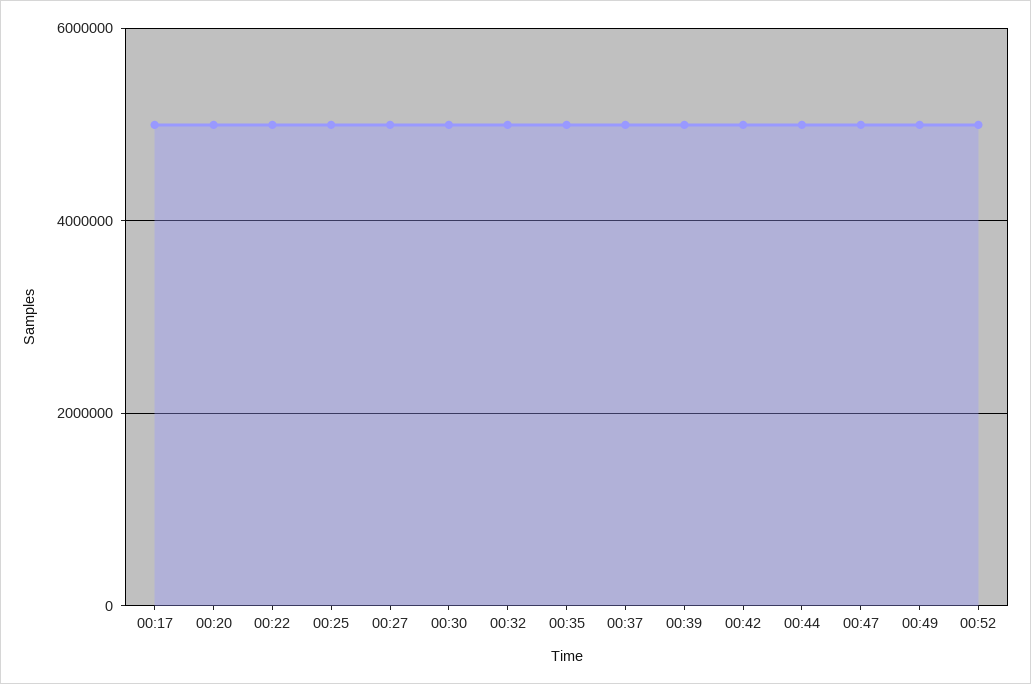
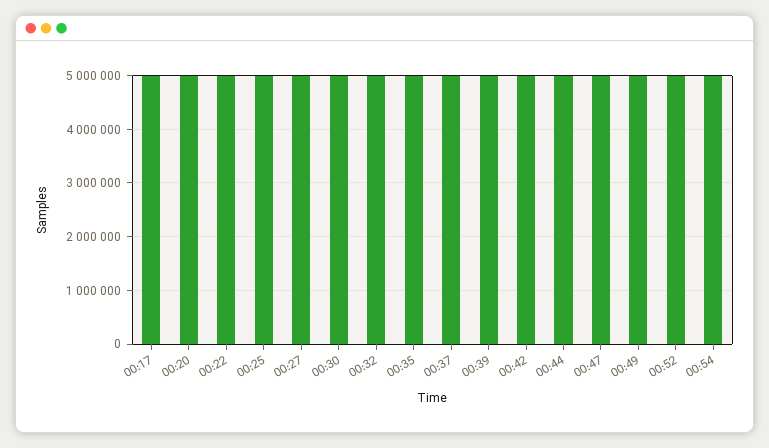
00:54: none -> 5000000

